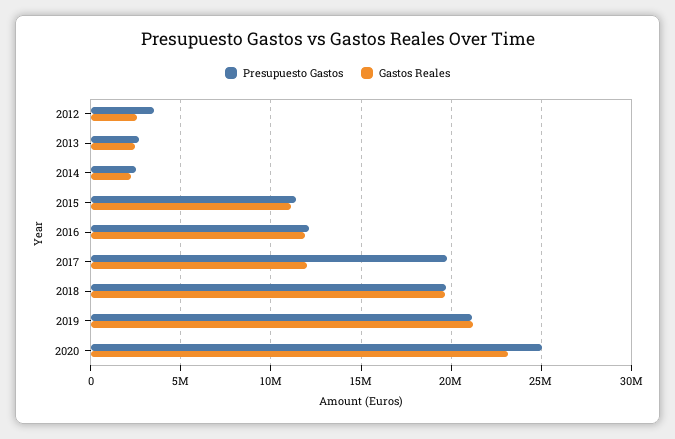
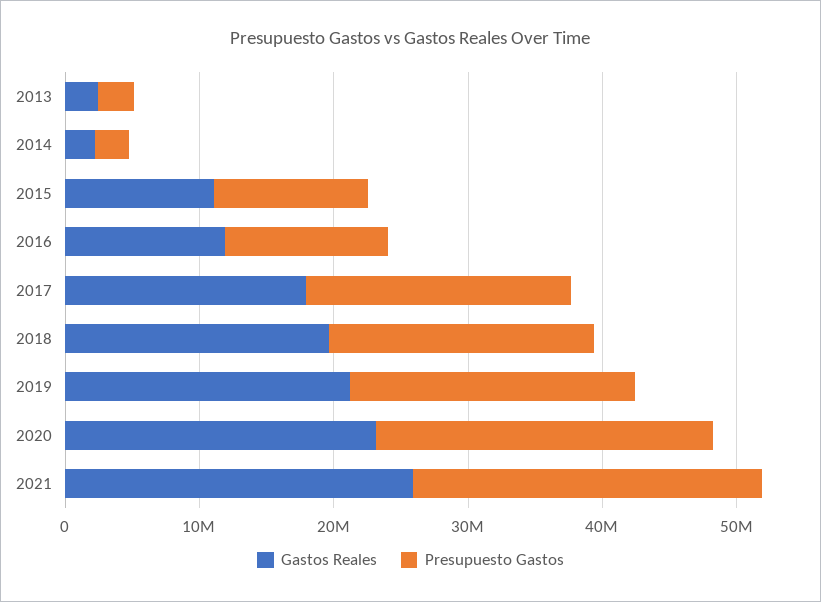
Presupuesto Gastos, 2012: 3500000 -> none
Gastos Reales, 2012: 2500000 -> none
Gastos Reales, 2017: 12000000 -> 18000000
Gastos Reales, 2021: none -> 26000000
Presupuesto Gastos, 2021: none -> 26000000

